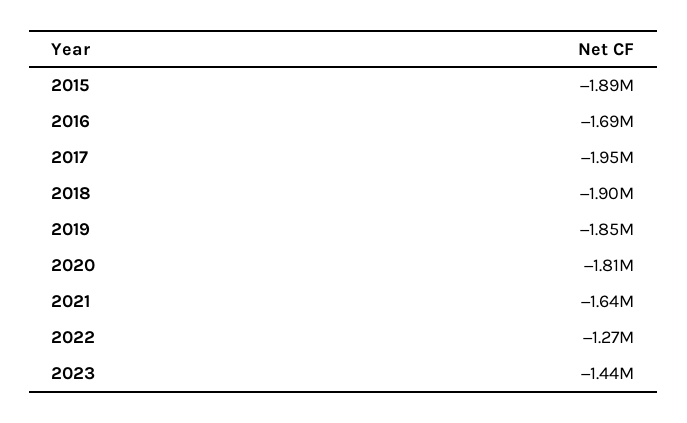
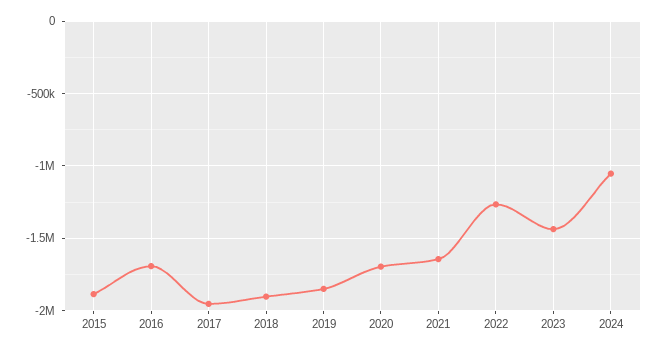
2020: -1810000 -> -1700000
2024: none -> -1050000

